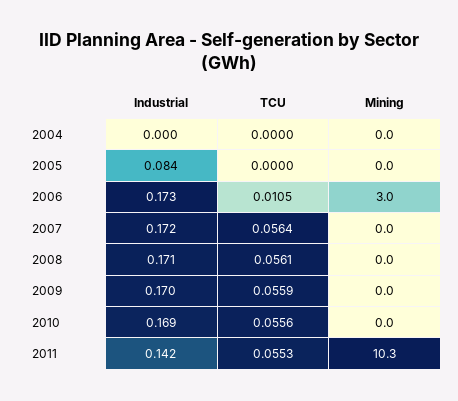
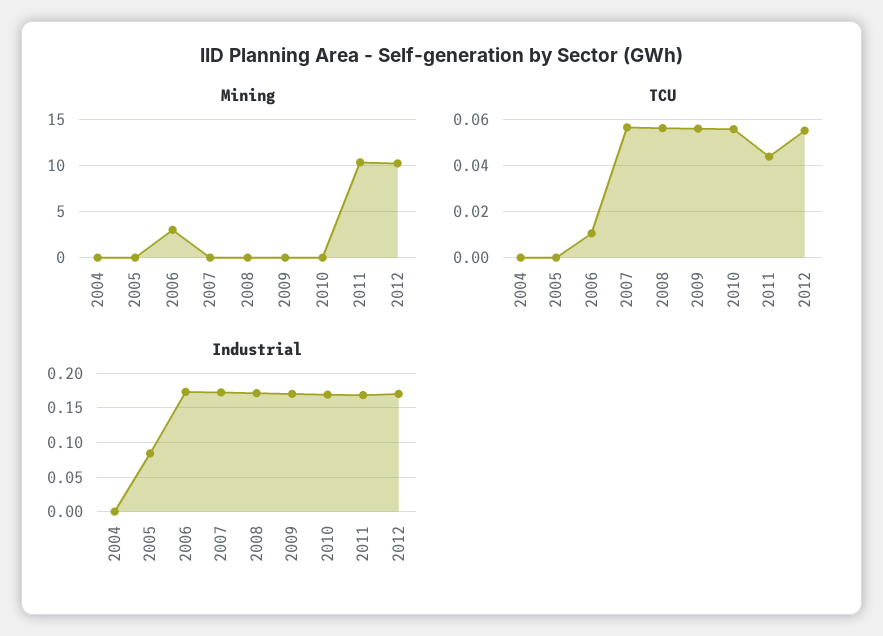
Industrial, 2011: 0.142 -> 0.17
TCU, 2011: 0.0553 -> 0.045
Mining, 2012: none -> 10
TCU, 2012: none -> 0.055
Industrial, 2012: none -> 0.17

